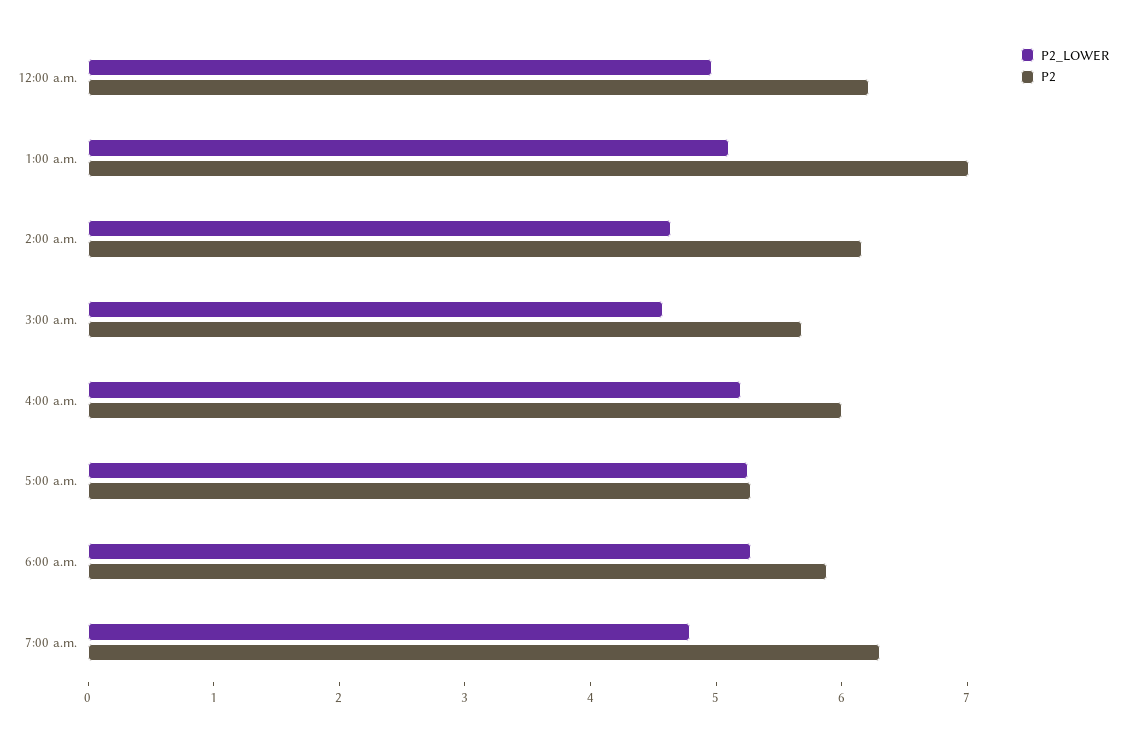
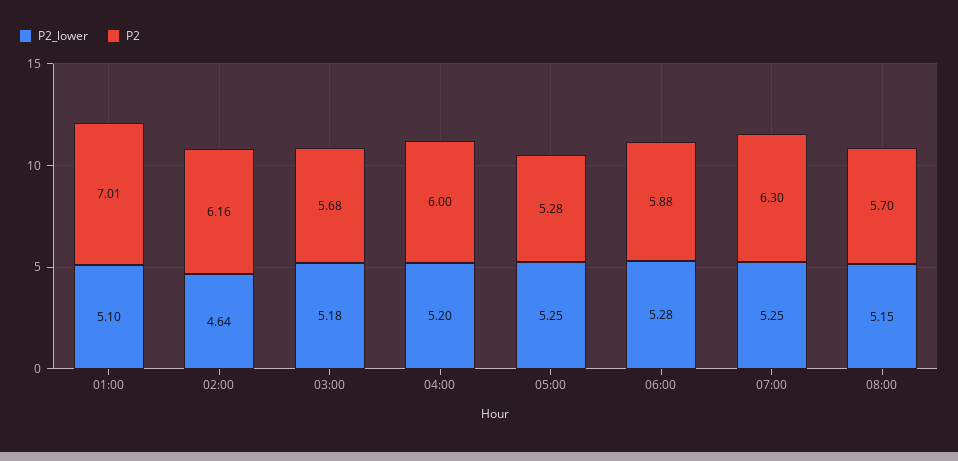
P2_LOWER, 12:00 a.m.: 5 -> none
P2, 12:00 a.m.: 6.2 -> none
P2_LOWER, 3:00 a.m.: 4.6 -> 5.18
P2_LOWER, 7:00 a.m.: 4.8 -> 5.25
P2_LOWER, 08:00: none -> 5.15
P2, 08:00: none -> 5.7

